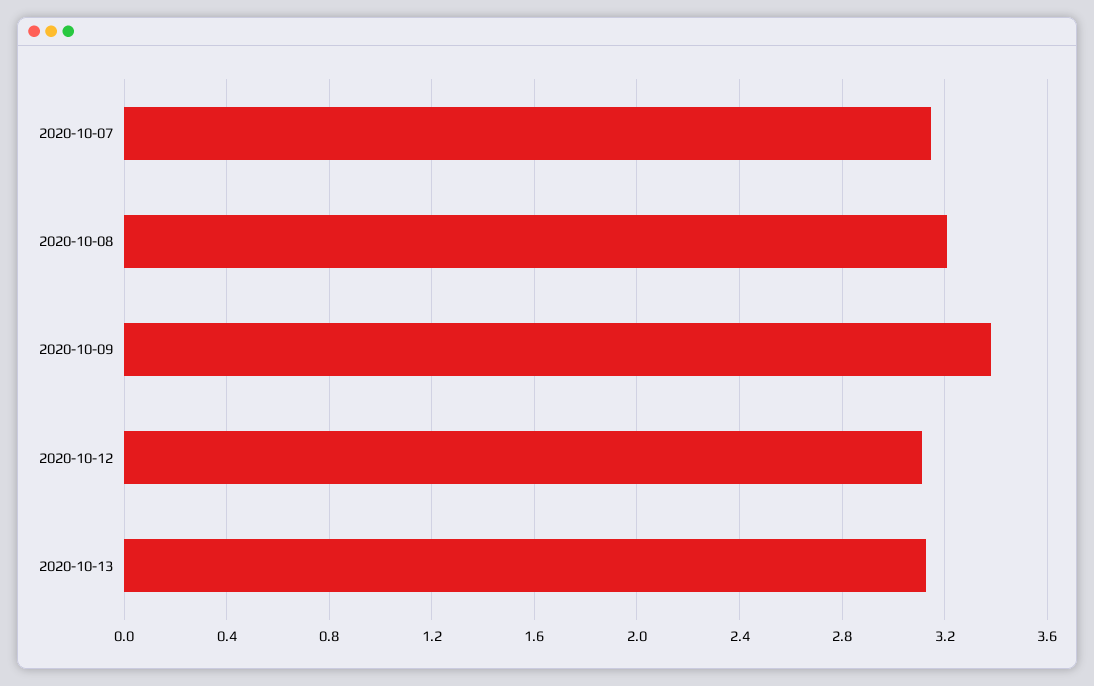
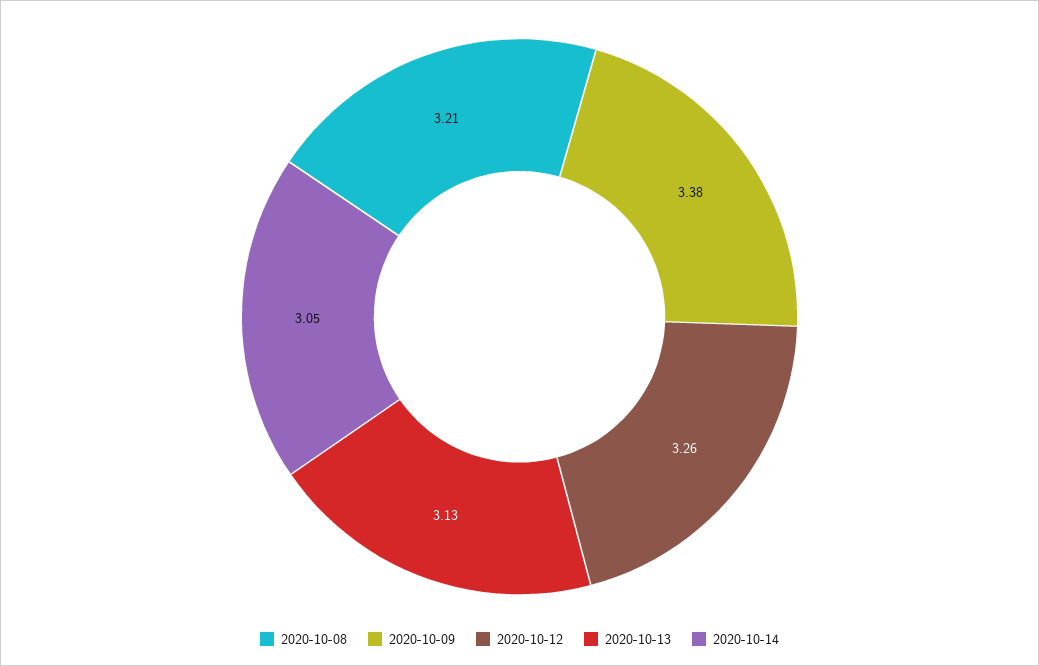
2020-10-07: 3.15 -> none
2020-10-12: 3.1 -> 3.26
2020-10-14: none -> 3.05

